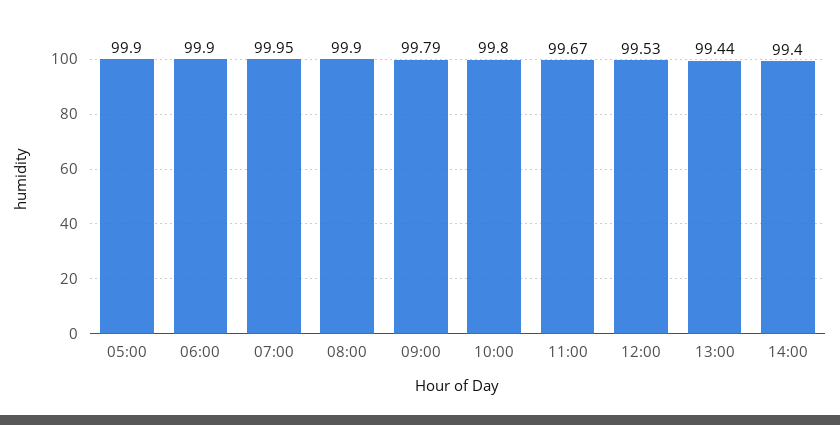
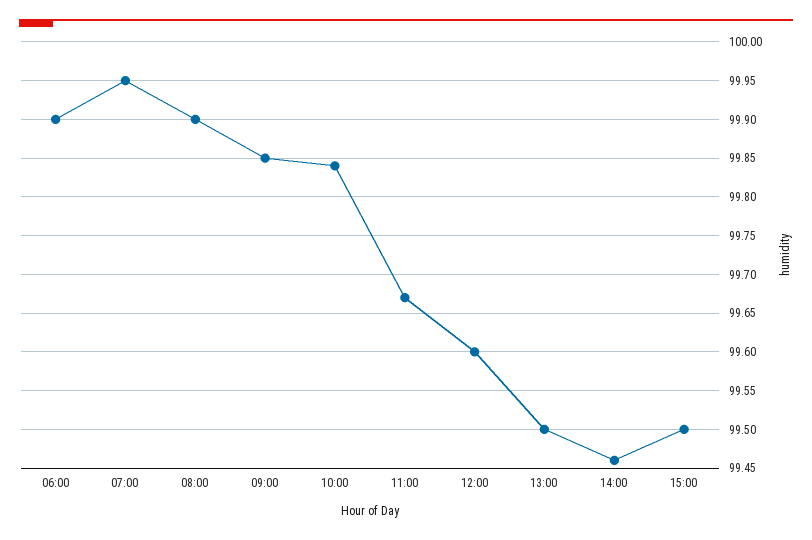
05:00: 99.9 -> none
09:00: 99.79 -> 99.85
10:00: 99.8 -> 99.84
12:00: 99.53 -> 99.6
13:00: 99.44 -> 99.5
14:00: 99.4 -> 99.46
15:00: none -> 99.5

